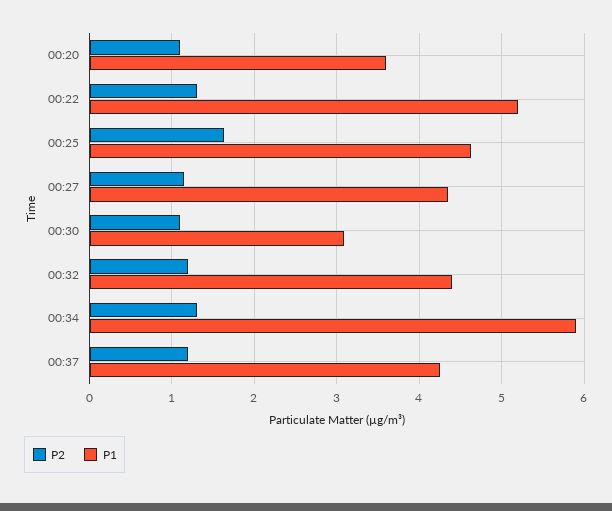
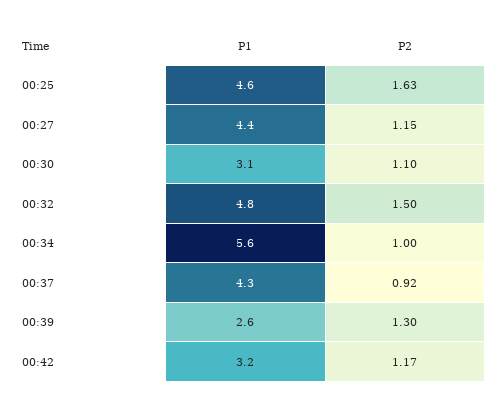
P2, 00:20: 1.1 -> none
P1, 00:20: 3.6 -> none
P2, 00:22: 1.3 -> none
P1, 00:22: 5.2 -> none
P2, 00:32: 1.2 -> 1.5
P1, 00:32: 4.4 -> 4.8
P2, 00:34: 1.3 -> 1
P1, 00:34: 5.9 -> 5.6
P2, 00:37: 1.2 -> 0.92
P1, 00:39: none -> 2.6
P2, 00:39: none -> 1.3
P1, 00:42: none -> 3.2
P2, 00:42: none -> 1.17

